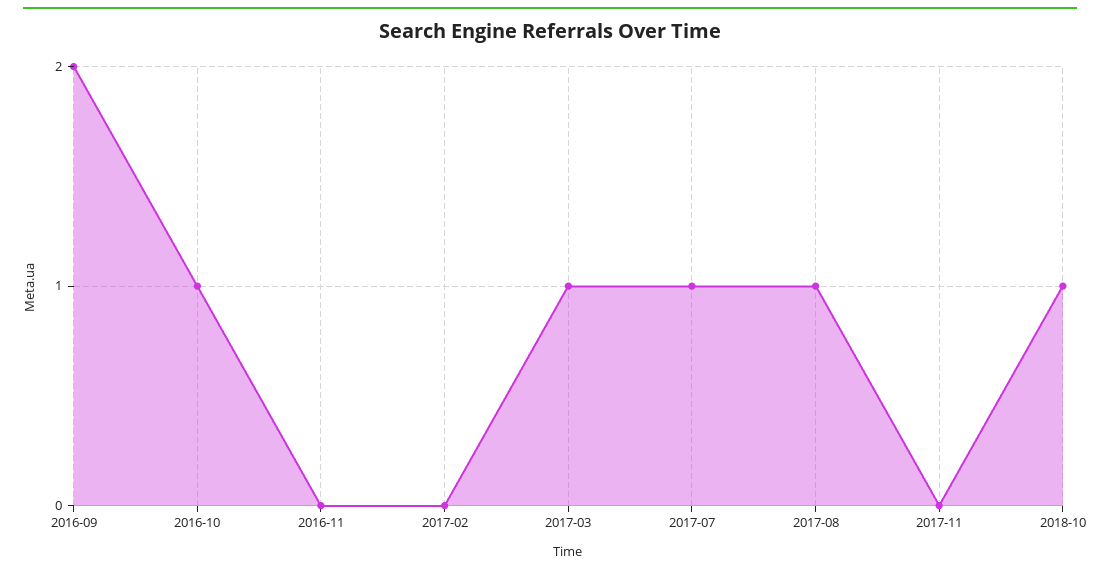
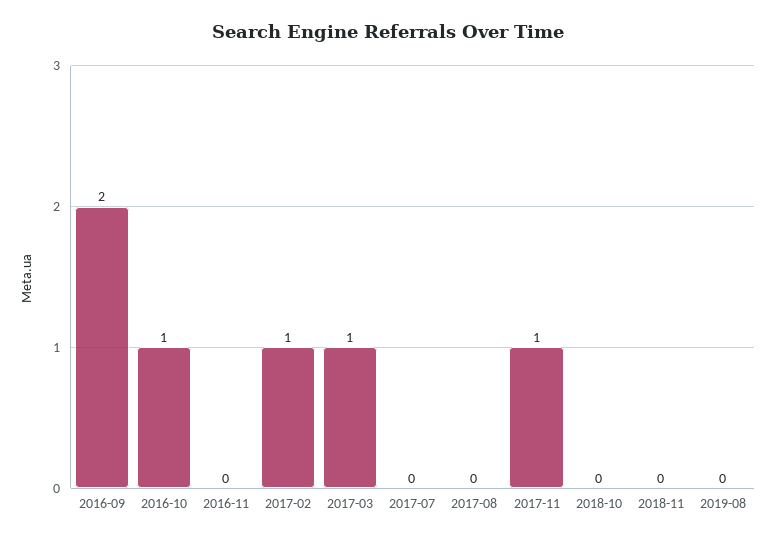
2017-02: 0 -> 1
2017-07: 1 -> 0
2017-08: 1 -> 0
2017-11: 0 -> 1
2018-10: 1 -> 0
2018-11: none -> 0
2019-08: none -> 0

